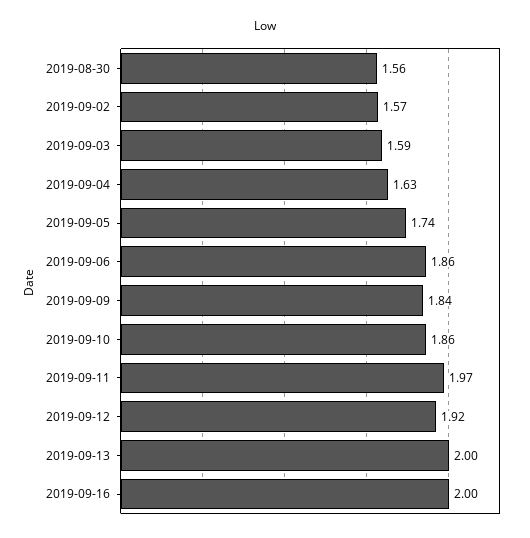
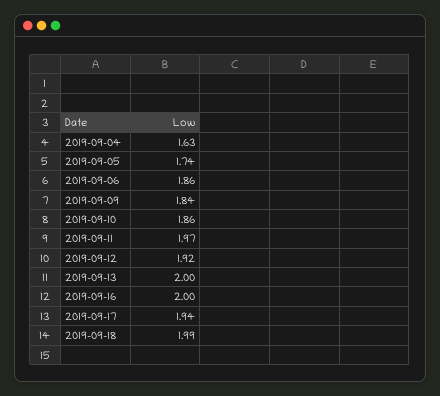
2019-08-30: 1.56 -> none
2019-09-02: 1.57 -> none
2019-09-03: 1.59 -> none
2019-09-17: none -> 1.94
2019-09-18: none -> 1.99

